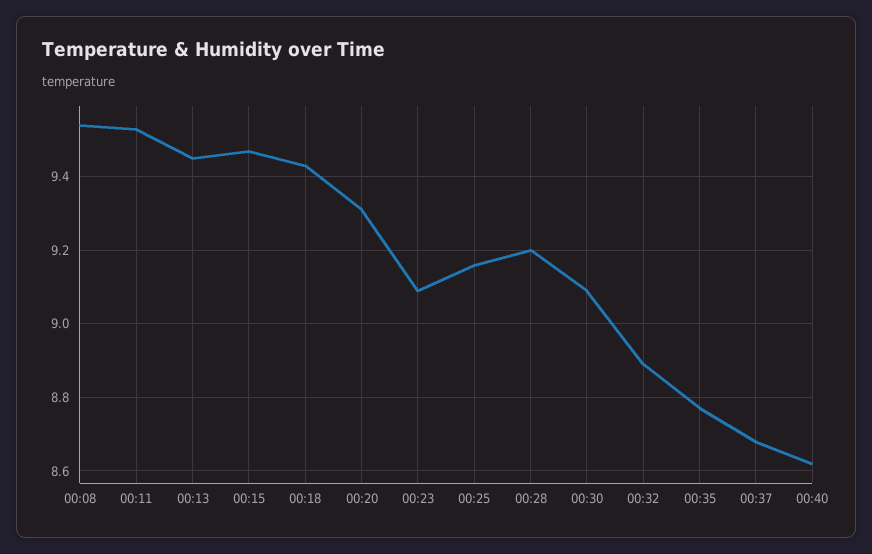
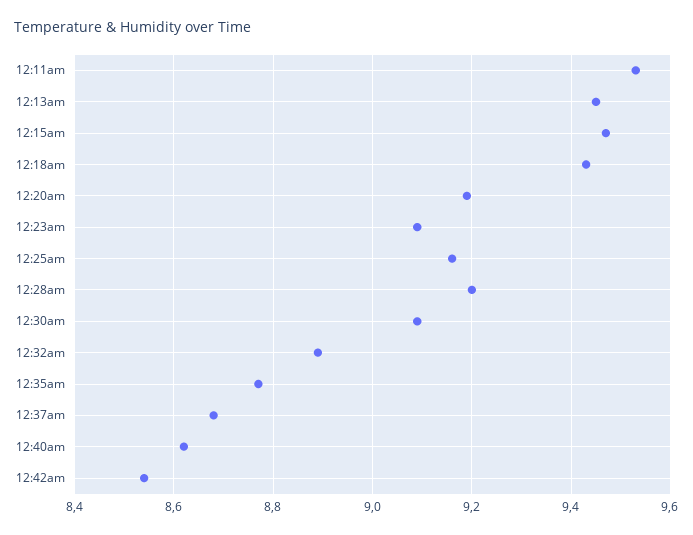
00:08: 9.55 -> none
00:20: 9.3 -> 9.2
12:42am: none -> 8.55

